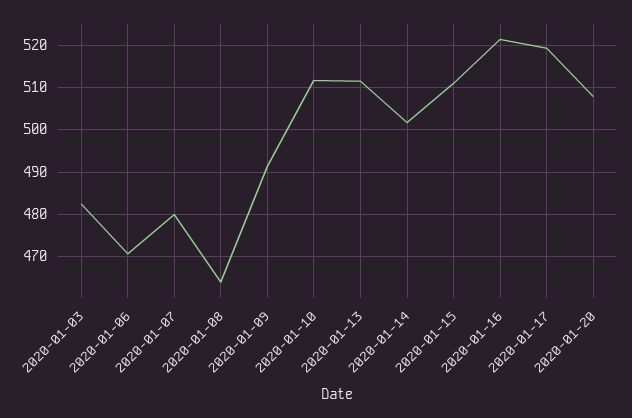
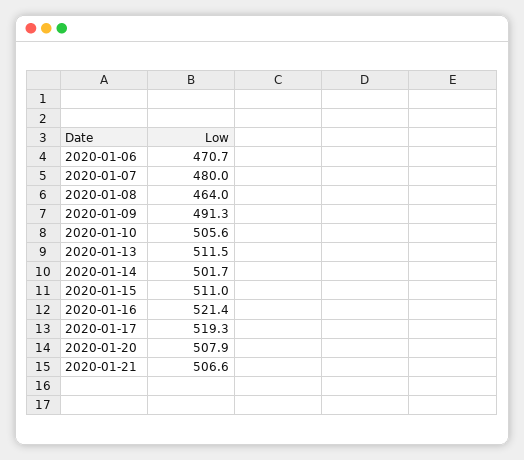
2020-01-03: 482 -> none
2020-01-10: 512 -> 505.6
2020-01-21: none -> 506.6

